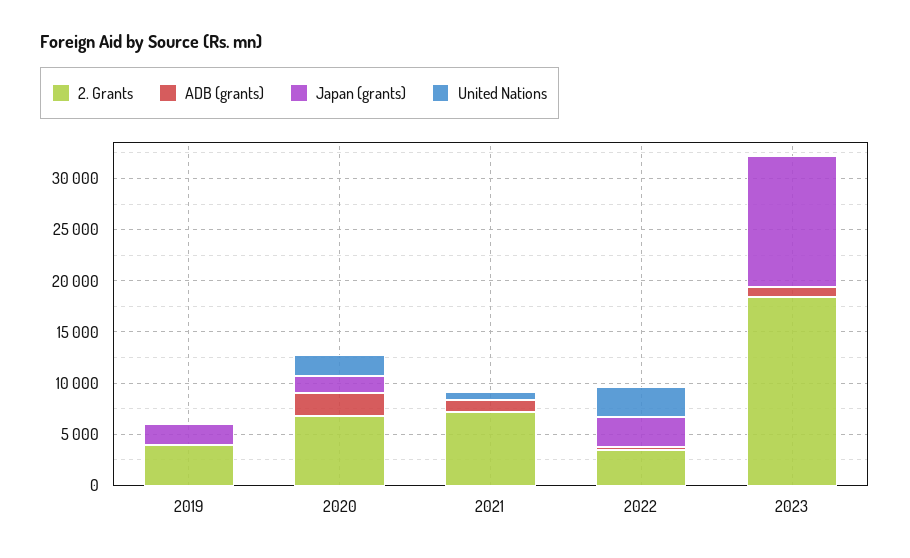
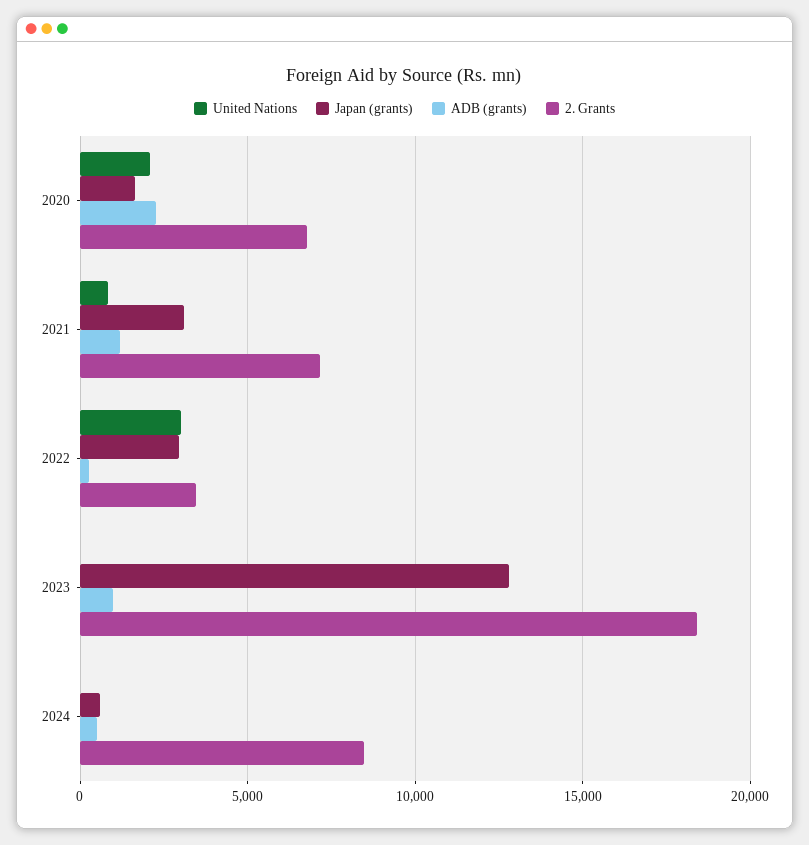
2. Grants, 2019: 4000 -> none
ADB (grants), 2019: 0 -> none
Japan (grants), 2019: 2000 -> none
United Nations, 2019: 0 -> none
Japan (grants), 2021: 0 -> 3000
United Nations, 2024: none -> 0
Japan (grants), 2024: none -> 500
ADB (grants), 2024: none -> 500
2. Grants, 2024: none -> 8500

